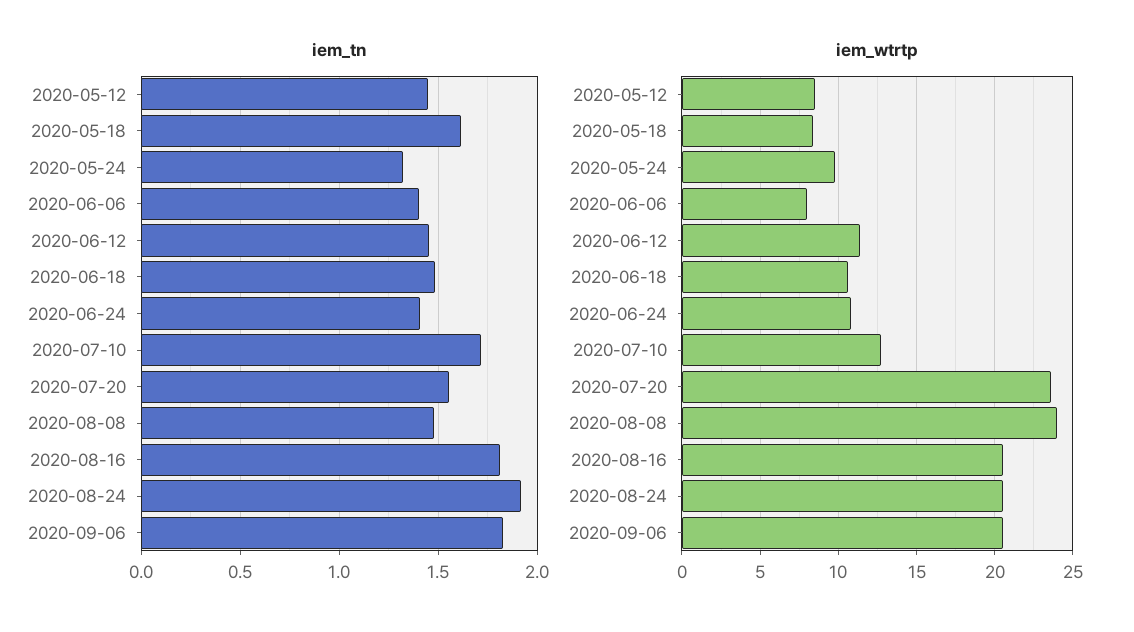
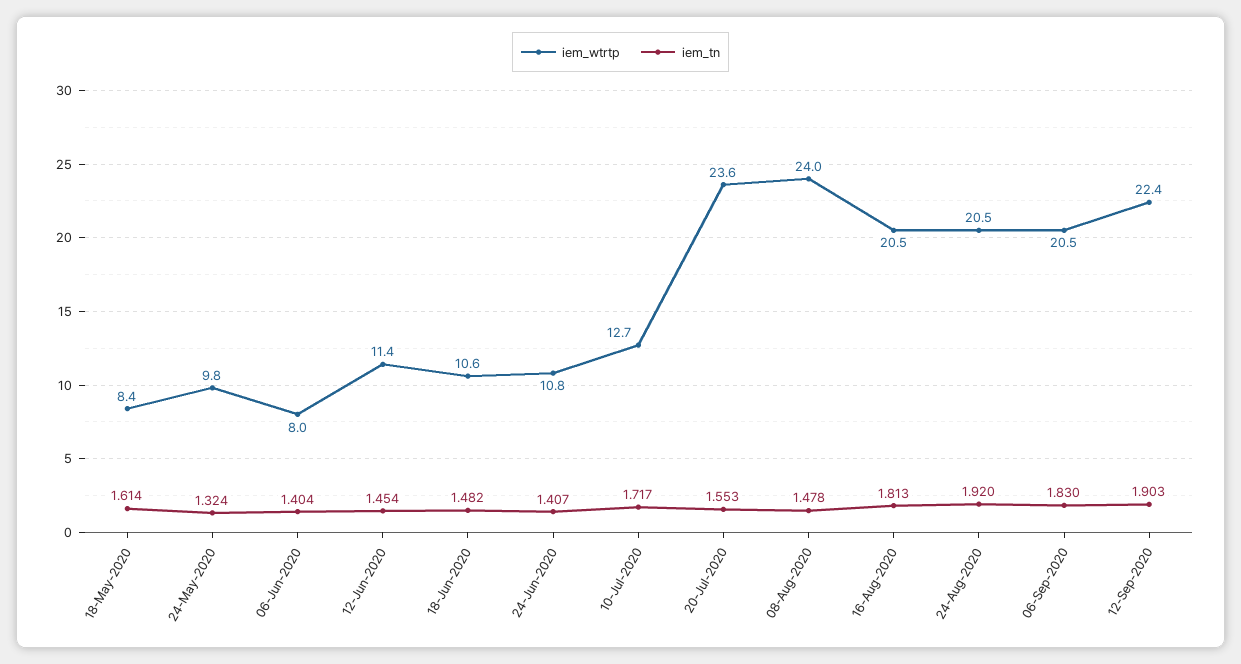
iem_tn, 2020-05-12: 1.45 -> none
iem_wtrtp, 2020-05-12: 8.5 -> none
iem_wtrtp, 12-Sep-2020: none -> 22.4
iem_tn, 12-Sep-2020: none -> 1.903

